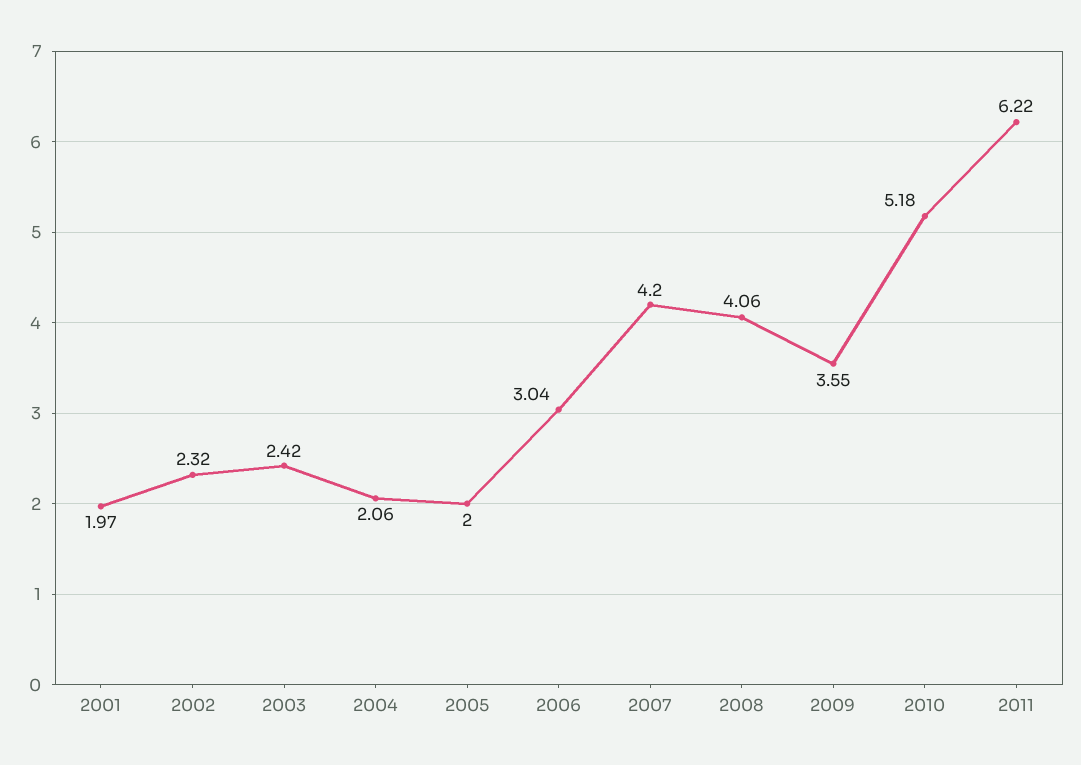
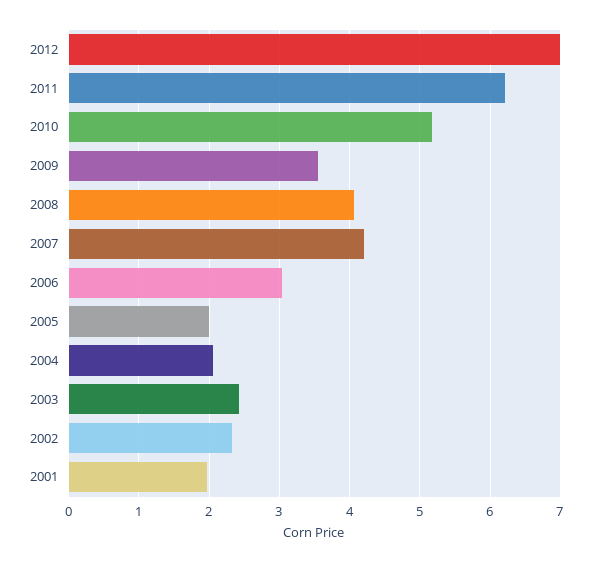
2012: none -> 7

